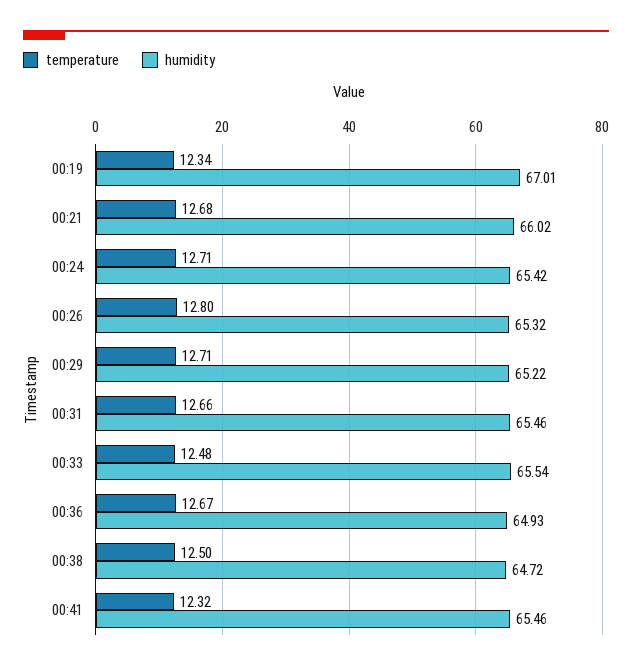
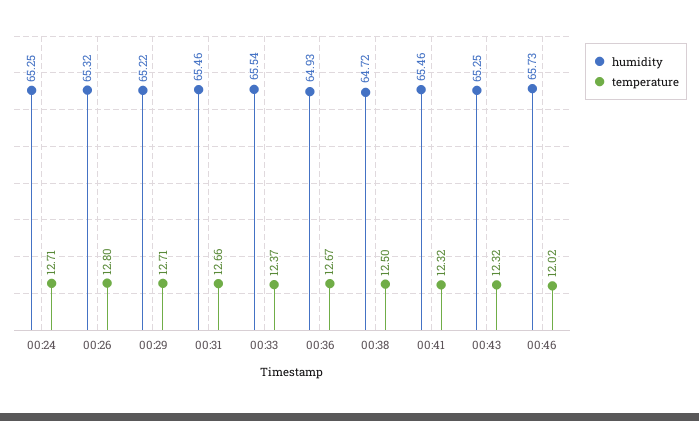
temperature, 00:19: 12.34 -> none
humidity, 00:19: 67.01 -> none
temperature, 00:21: 12.68 -> none
humidity, 00:21: 66.02 -> none
humidity, 00:24: 65.42 -> 65.25
temperature, 00:33: 12.48 -> 12.37
humidity, 00:43: none -> 65.25
temperature, 00:43: none -> 12.32
humidity, 00:46: none -> 65.73
temperature, 00:46: none -> 12.02

